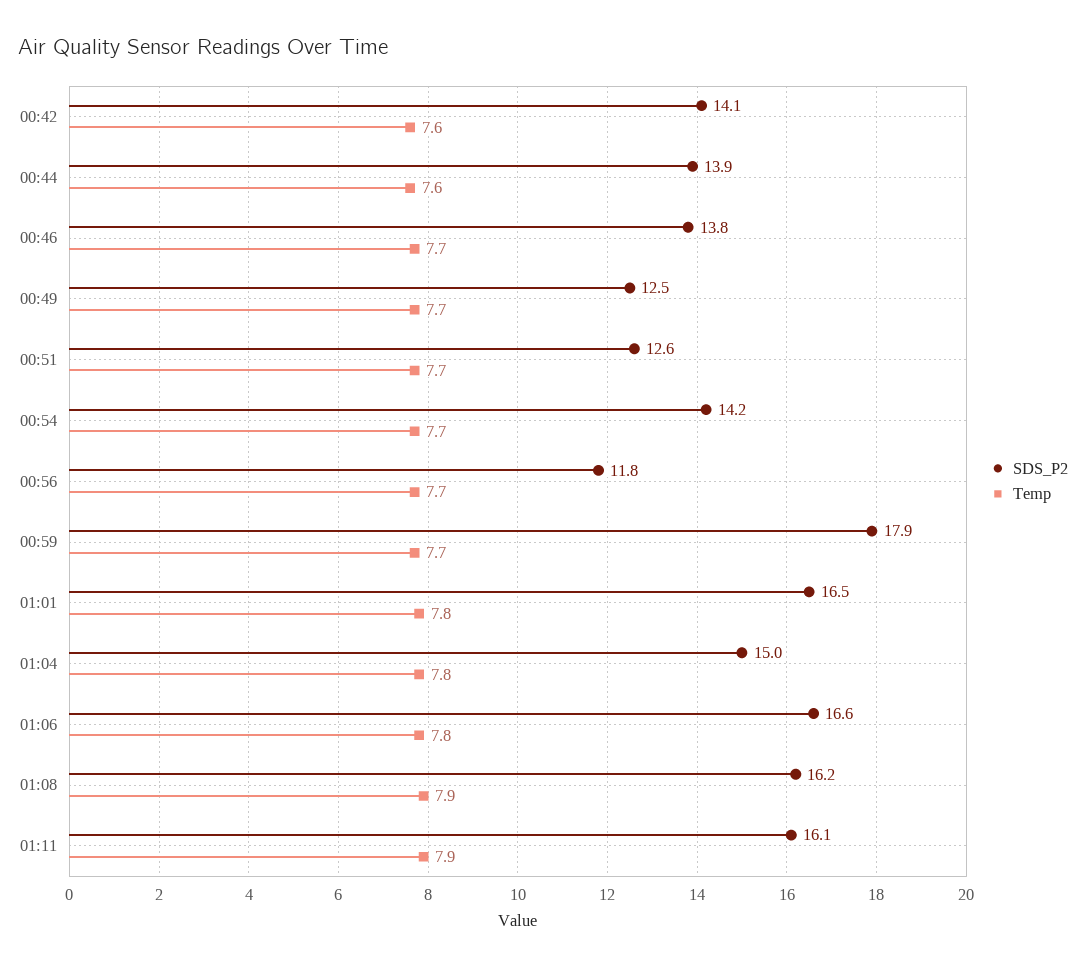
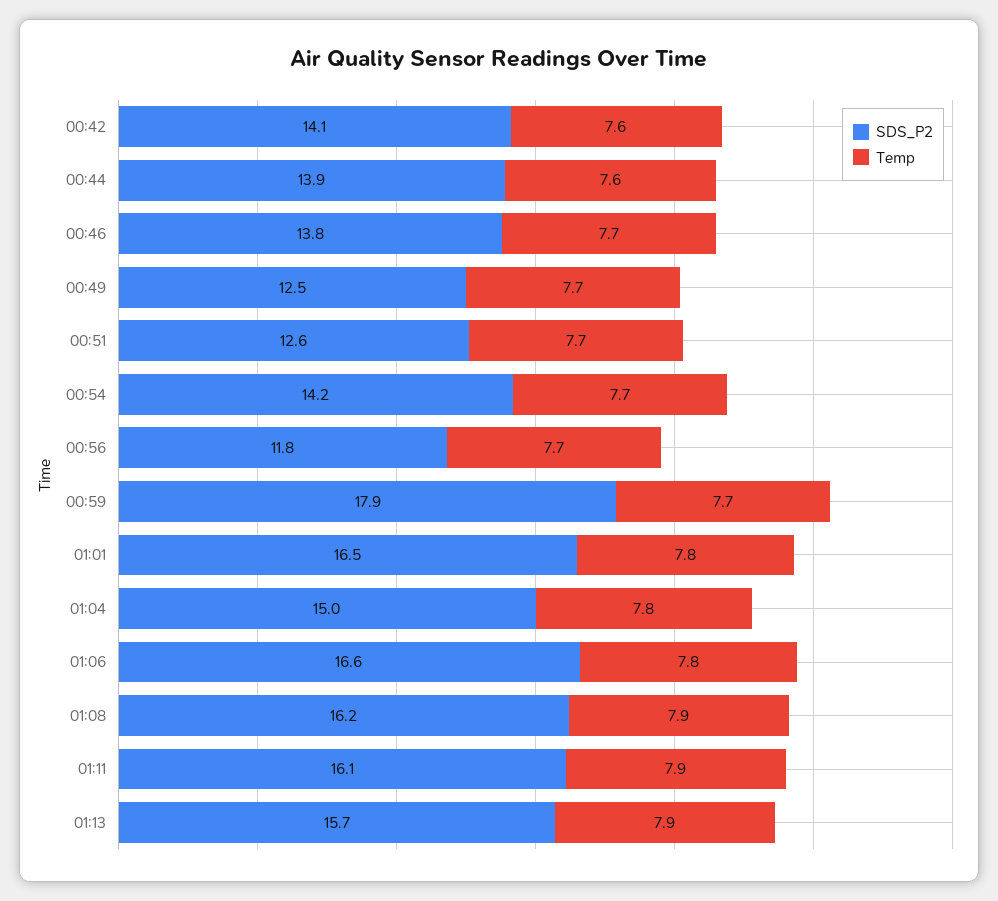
SDS_P2, 01:13: none -> 15.7
Temp, 01:13: none -> 7.9

